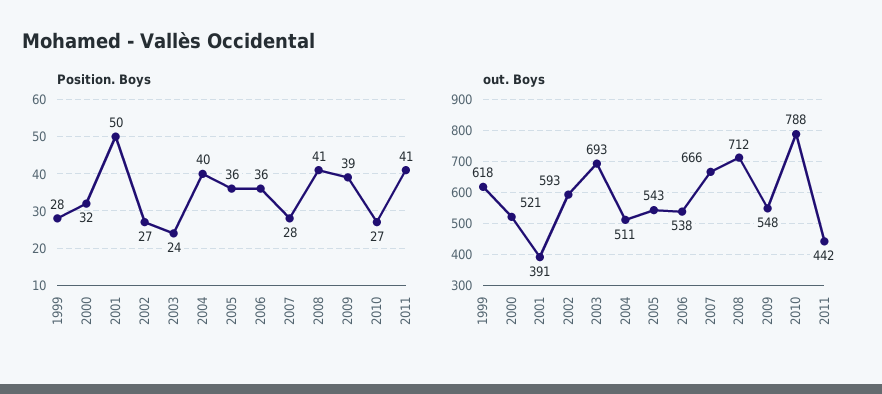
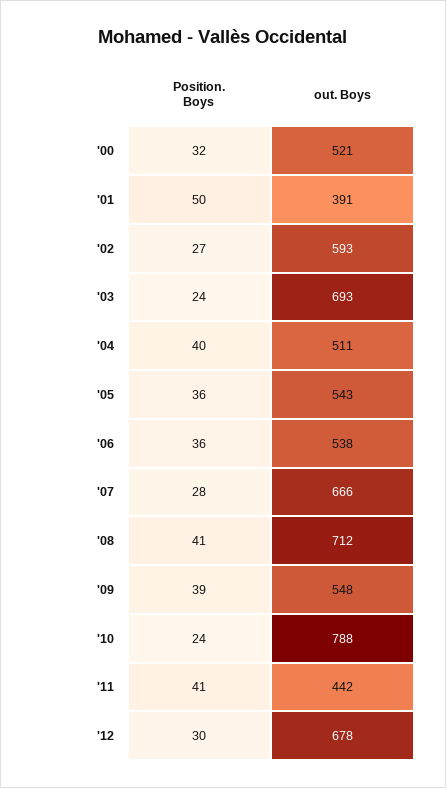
Position. Boys, 1999: 28 -> none
Position. Boys, 2010: 27 -> 24
out. Boys, 1999: 618 -> none
Position. Boys, '12: none -> 30
out. Boys, '12: none -> 678

